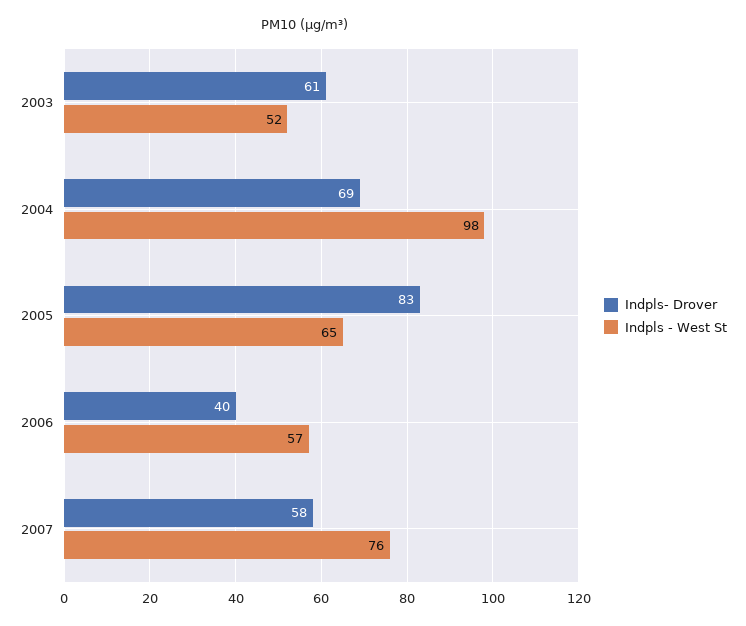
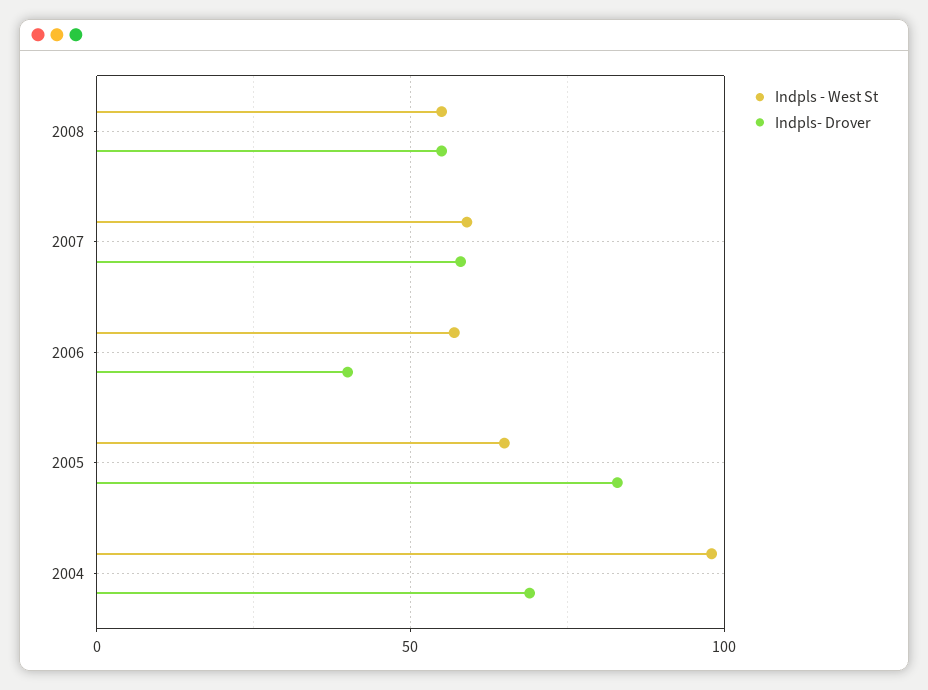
Indpls- Drover, 2003: 61 -> none
Indpls - West St, 2003: 52 -> none
Indpls - West St, 2007: 76 -> 60
Indpls - West St, 2008: none -> 55
Indpls- Drover, 2008: none -> 55

